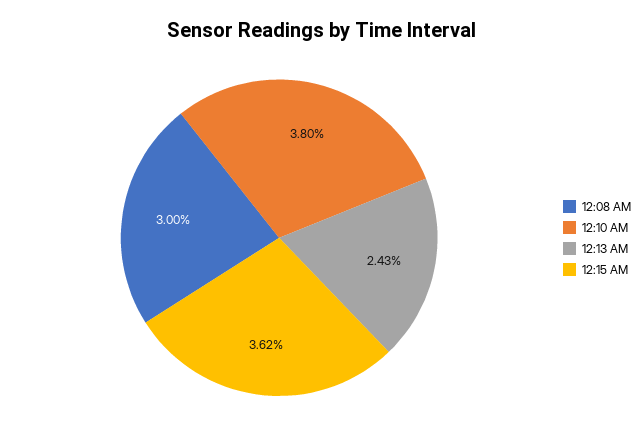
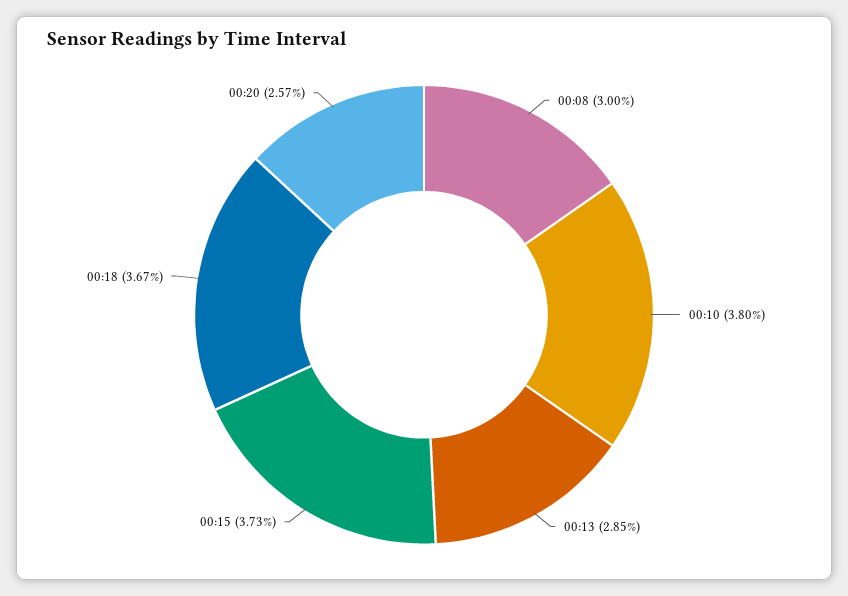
12:13 AM: 2.43 -> 2.85
12:15 AM: 3.62 -> 3.73
00:18: none -> 3.67
00:20: none -> 2.57

